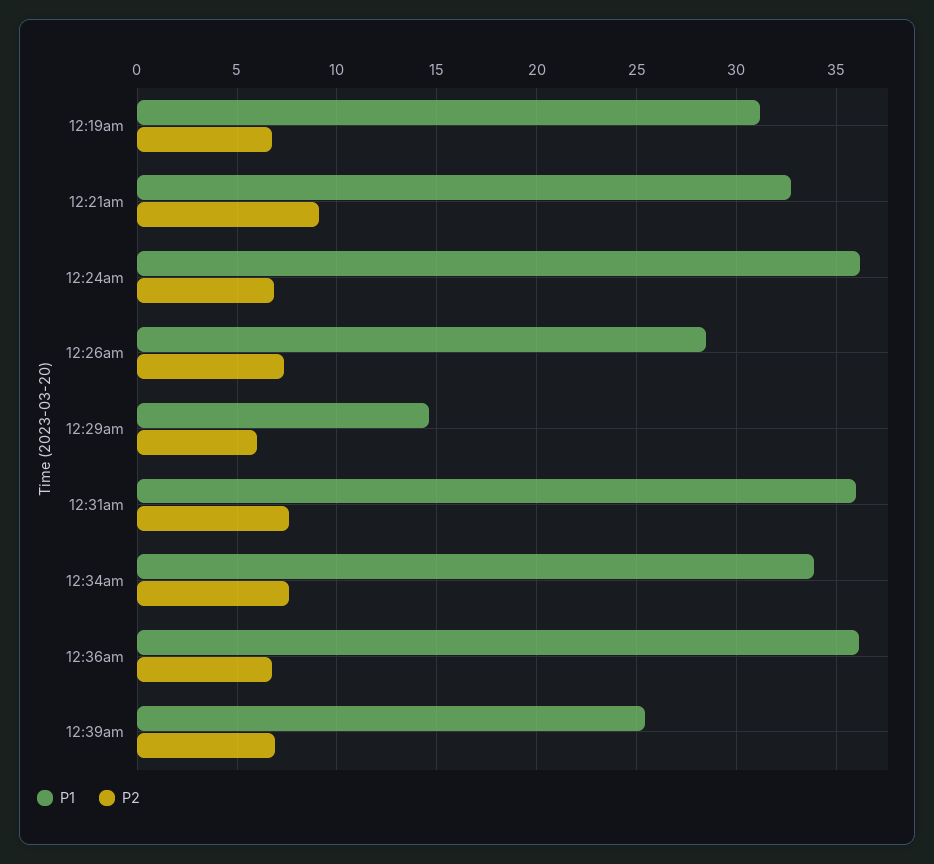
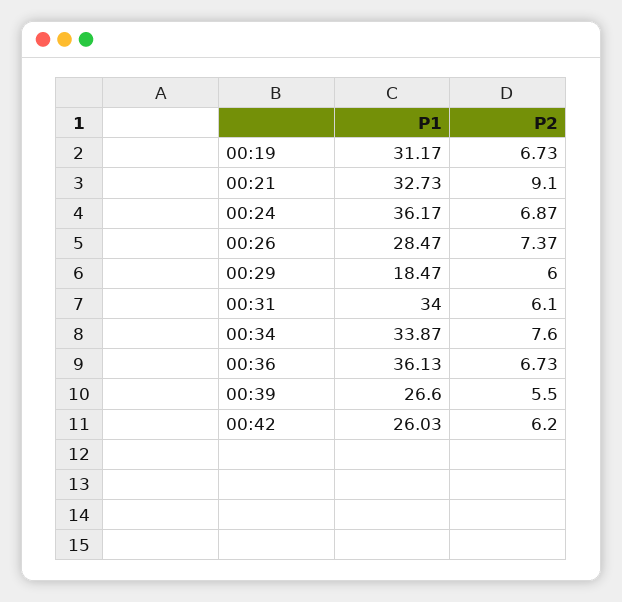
P1, 12:29am: 14.5 -> 18.47
P1, 12:31am: 36 -> 34
P2, 12:31am: 7.5 -> 6.1
P1, 12:39am: 25.5 -> 26.6
P2, 12:39am: 7 -> 5.5
P1, 00:42: none -> 26.03
P2, 00:42: none -> 6.2

